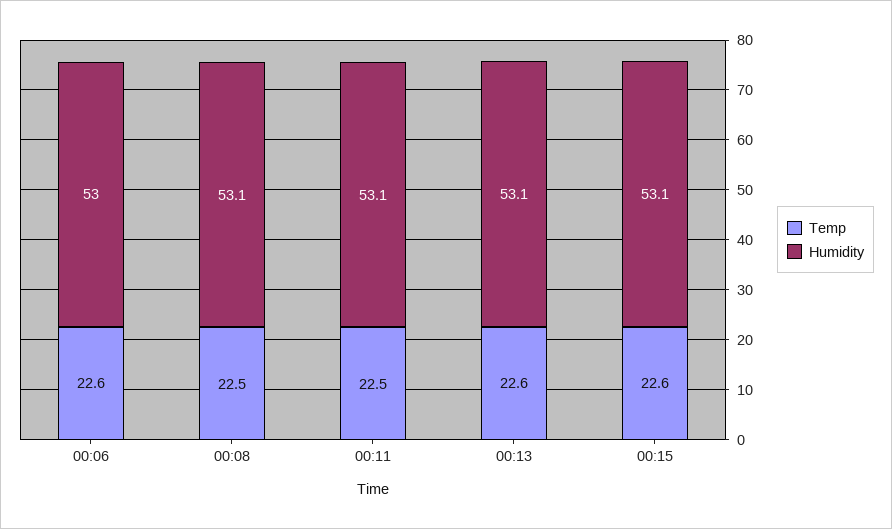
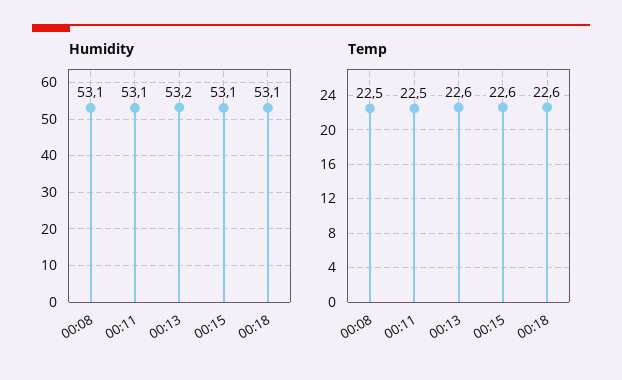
Temp, 00:06: 22.6 -> none
Humidity, 00:06: 53 -> none
Humidity, 00:13: 53.1 -> 53.2
Humidity, 00:18: none -> 53.1
Temp, 00:18: none -> 22.6

